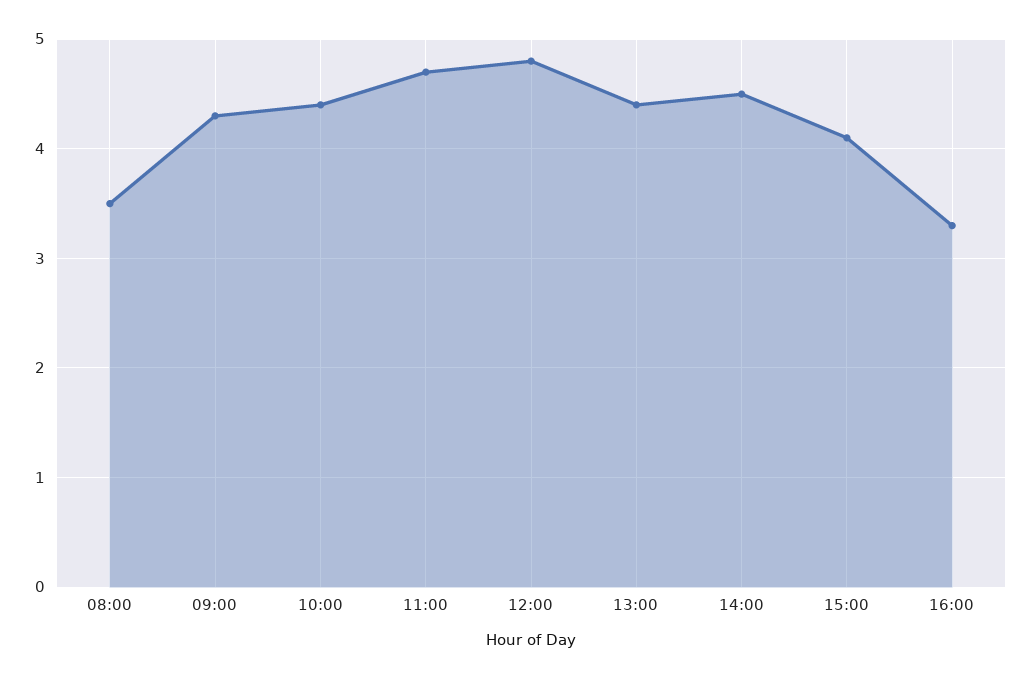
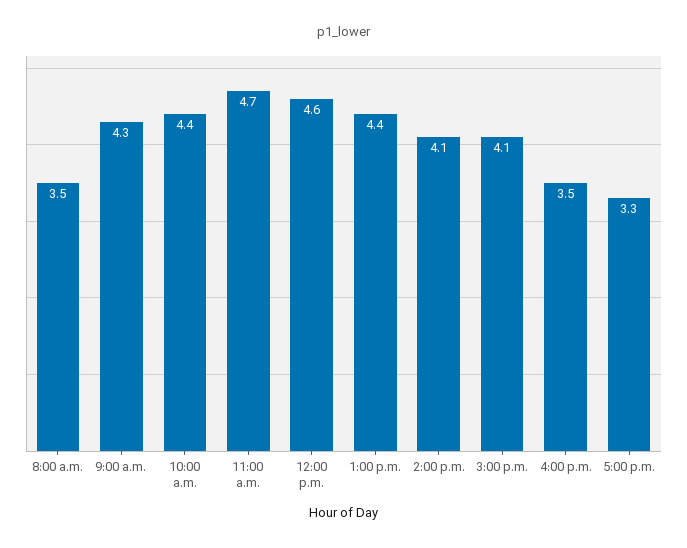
12:00: 4.8 -> 4.6
14:00: 4.5 -> 4.1
16:00: 3.3 -> 3.5
5:00 p.m.: none -> 3.3

